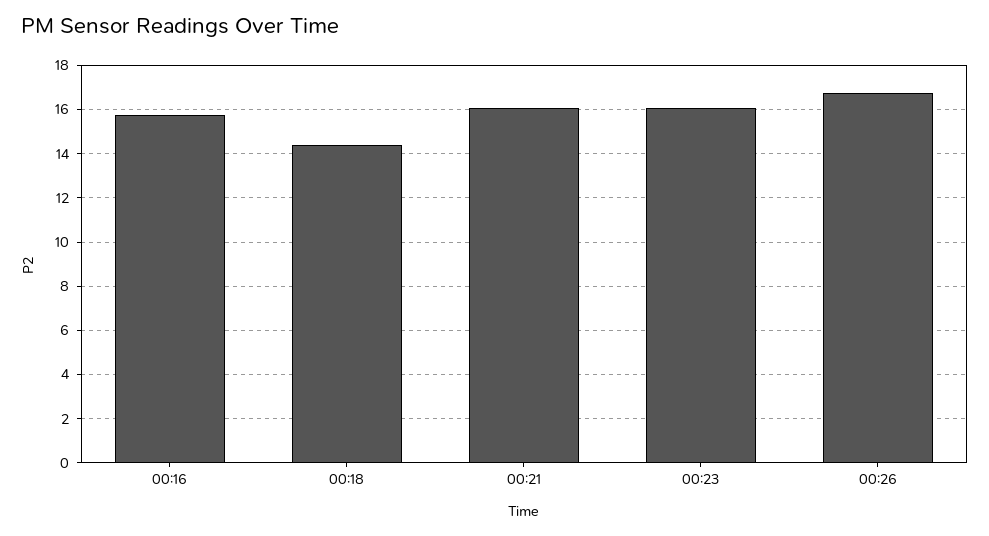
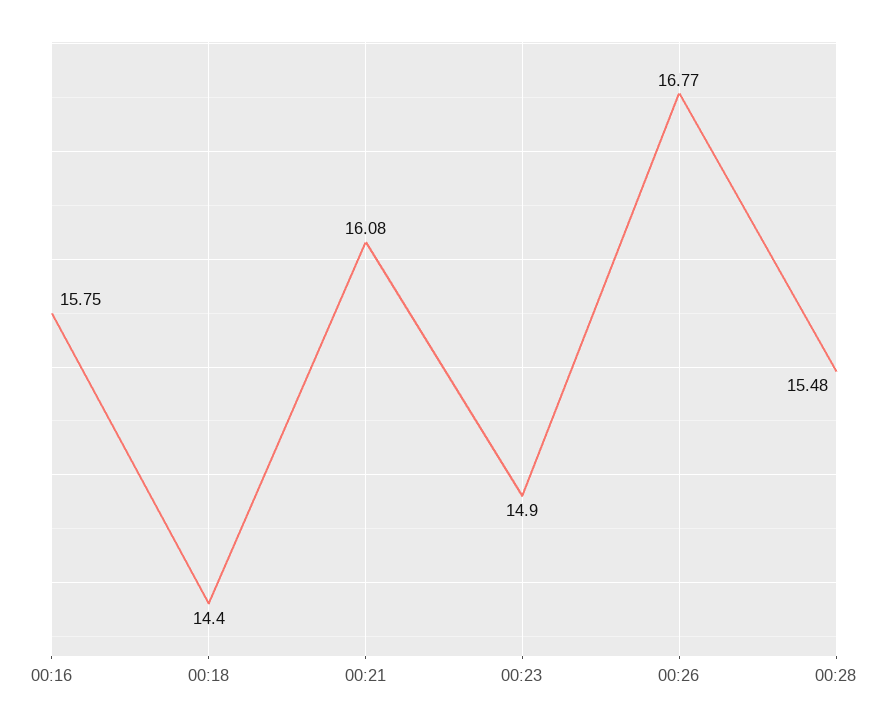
00:23: 16 -> 14.9
00:28: none -> 15.48

